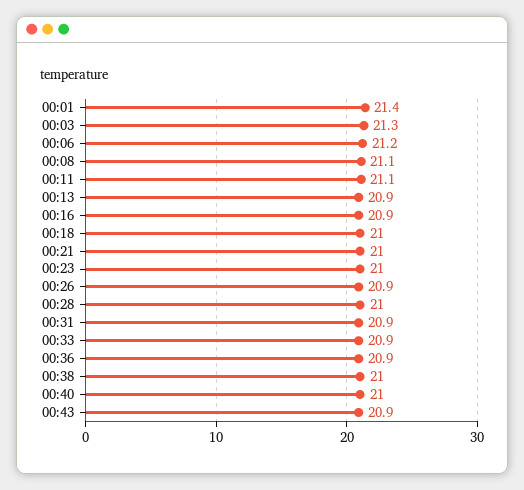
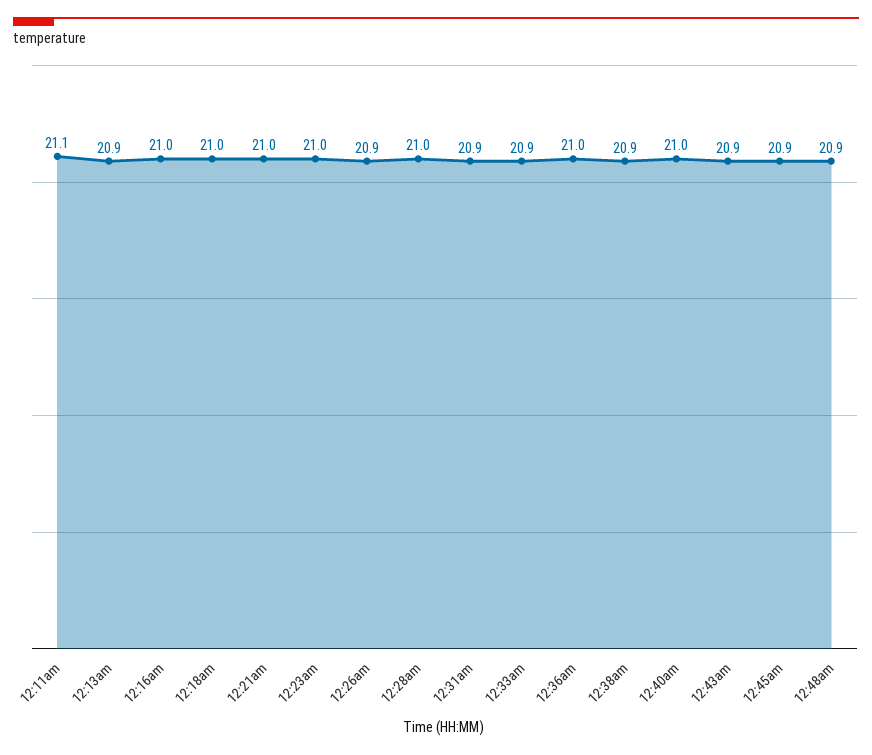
00:01: 21.4 -> none
00:03: 21.3 -> none
00:06: 21.2 -> none
00:08: 21.1 -> none
00:16: 20.9 -> 21
00:36: 20.9 -> 21
00:38: 21 -> 20.9
12:45am: none -> 20.9
12:48am: none -> 20.9

